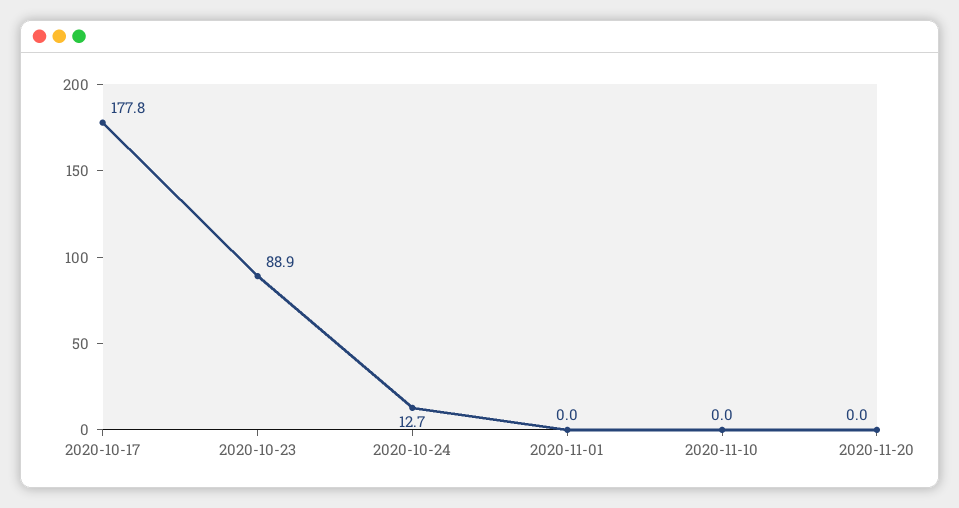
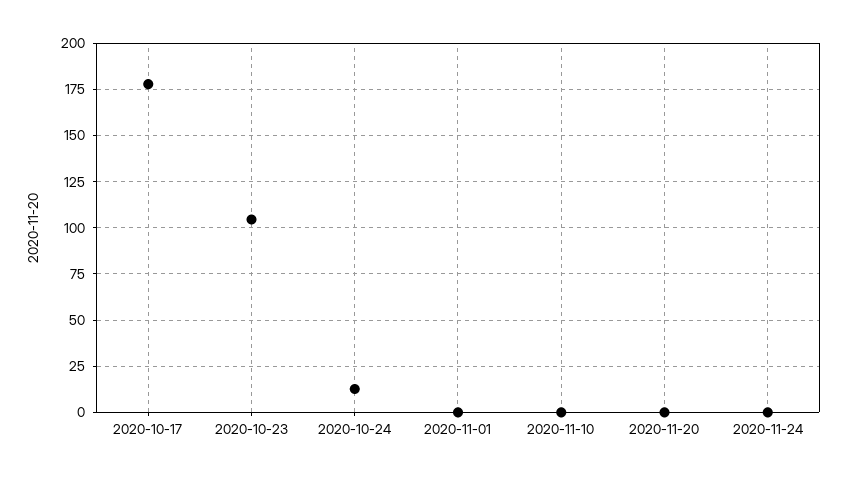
2020-10-23: 88.9 -> 105
2020-11-24: none -> 0

